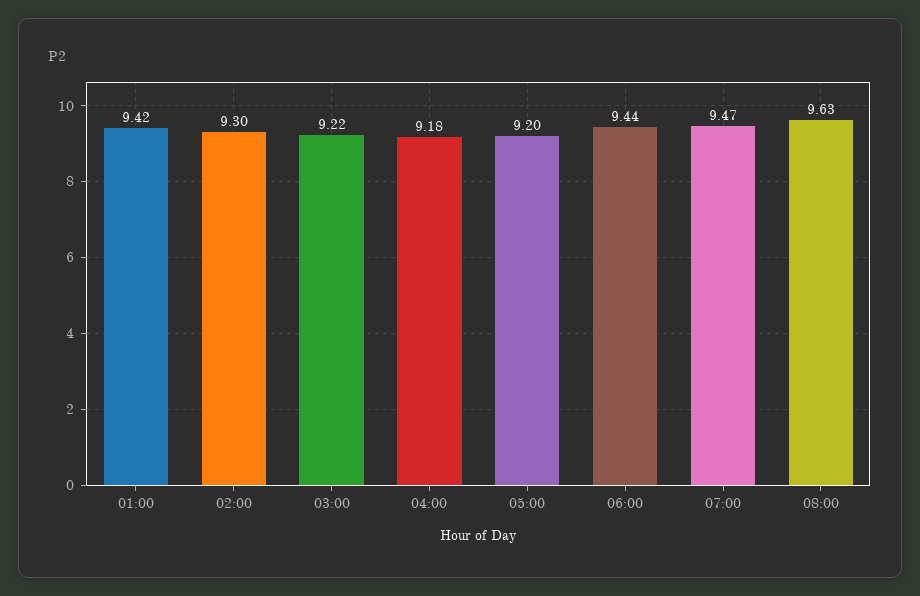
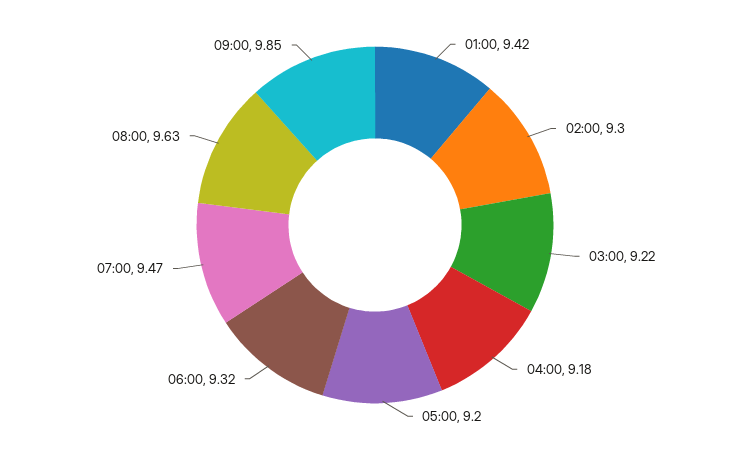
06:00: 9.44 -> 9.32
09:00: none -> 9.85

